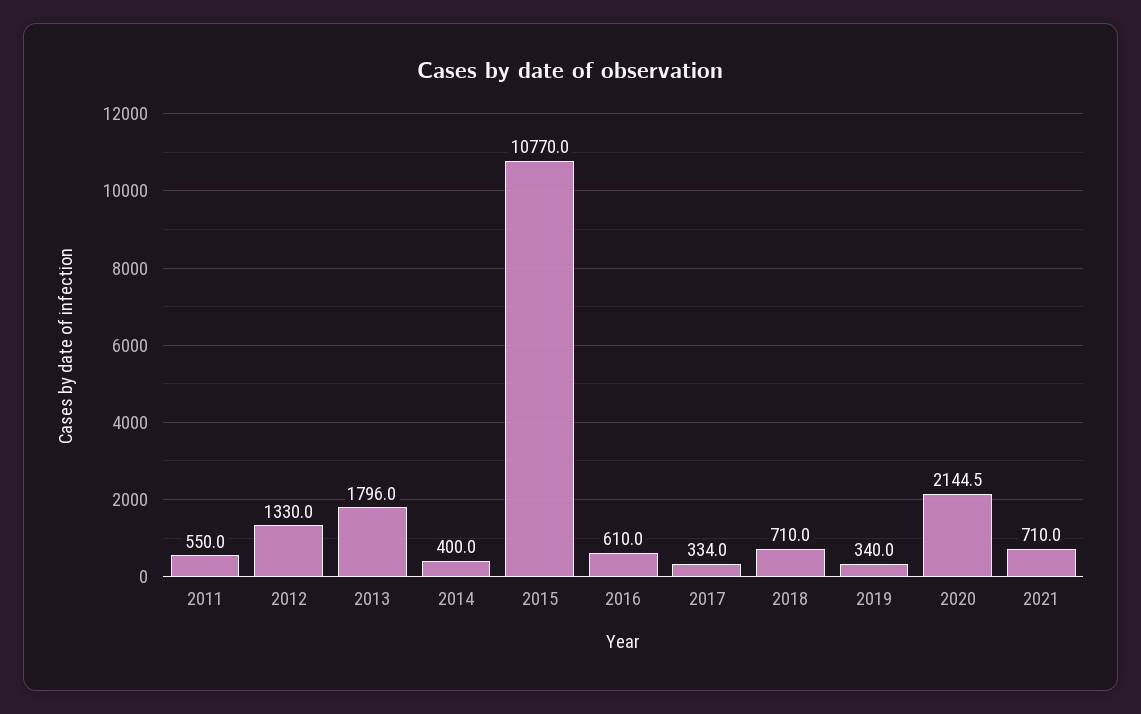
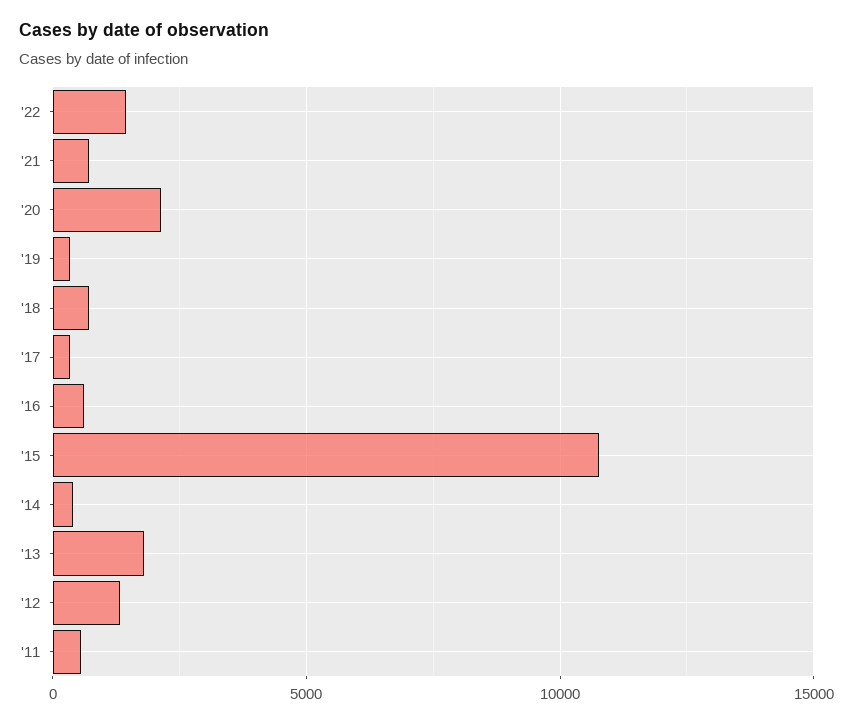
'22: none -> 1500

